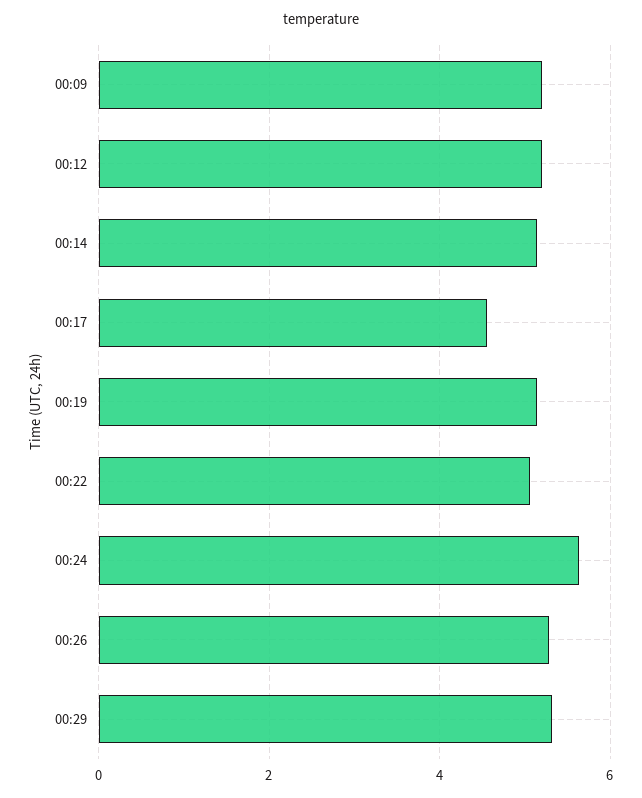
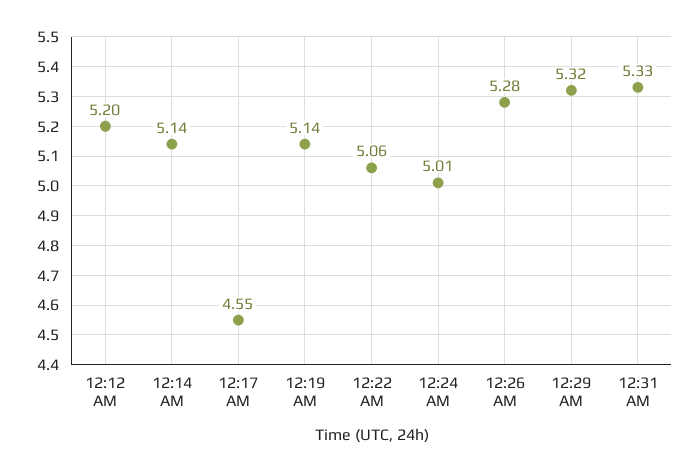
00:09: 5.2 -> none
00:24: 5.6 -> 5.01
12:31 AM: none -> 5.33

